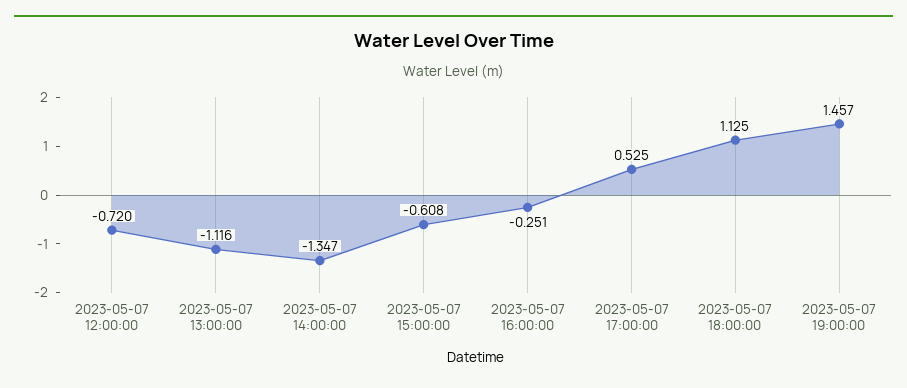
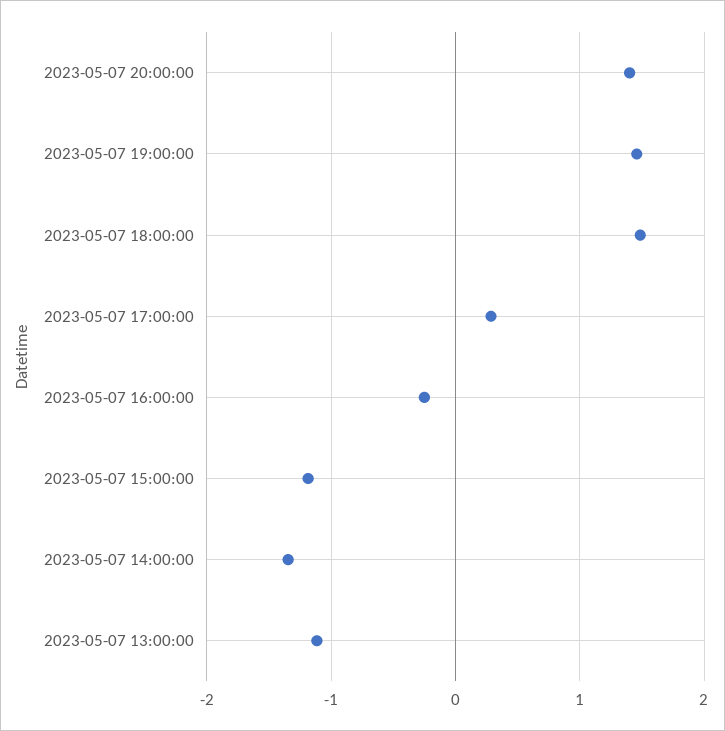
2023-05-07 12:00:00: -0.72 -> none
2023-05-07 15:00:00: -0.608 -> -1.2
2023-05-07 17:00:00: 0.525 -> 0.3
2023-05-07 18:00:00: 1.125 -> 1.5
2023-05-07 20:00:00: none -> 1.4

